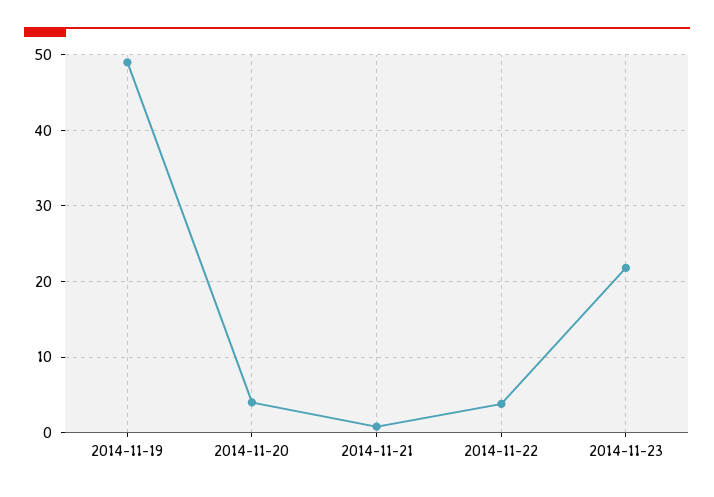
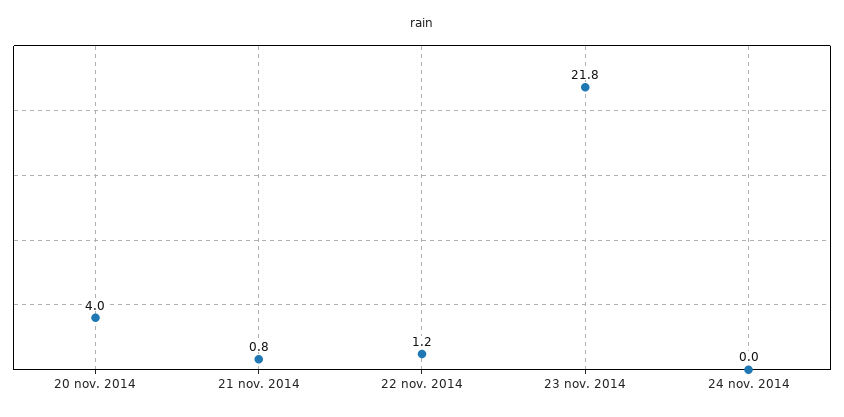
2014-11-19: 49 -> none
2014-11-22: 4 -> 1.2
24 nov. 2014: none -> 0

